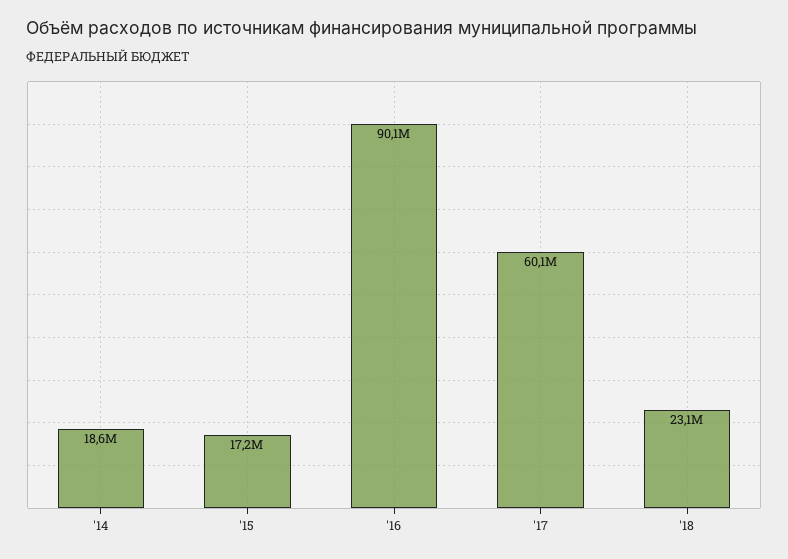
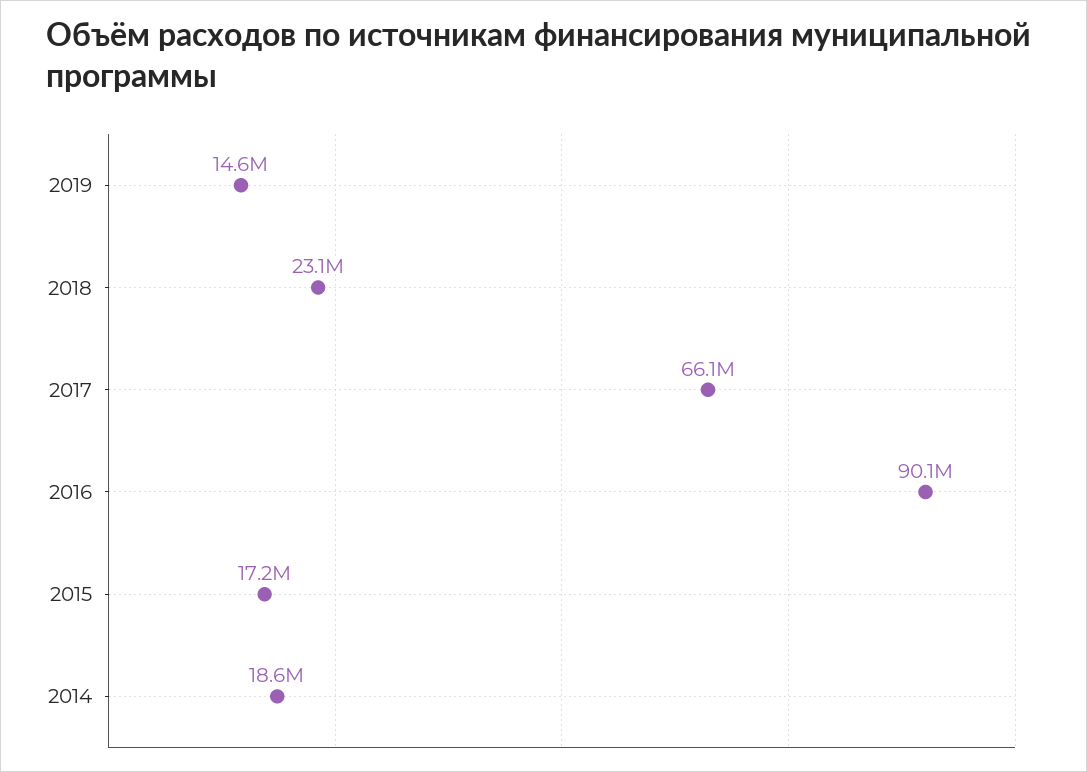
'17: 60100000 -> 66100000
2019: none -> 14600000

